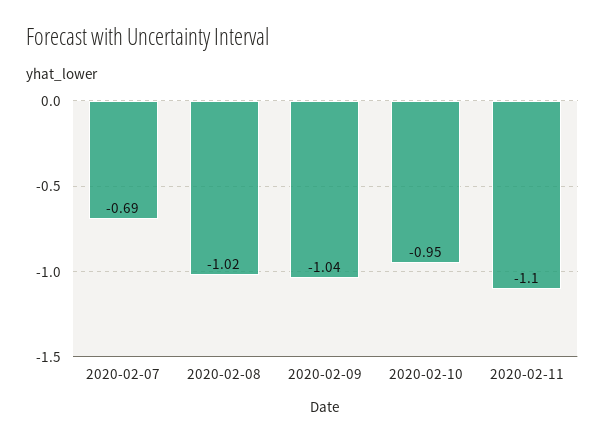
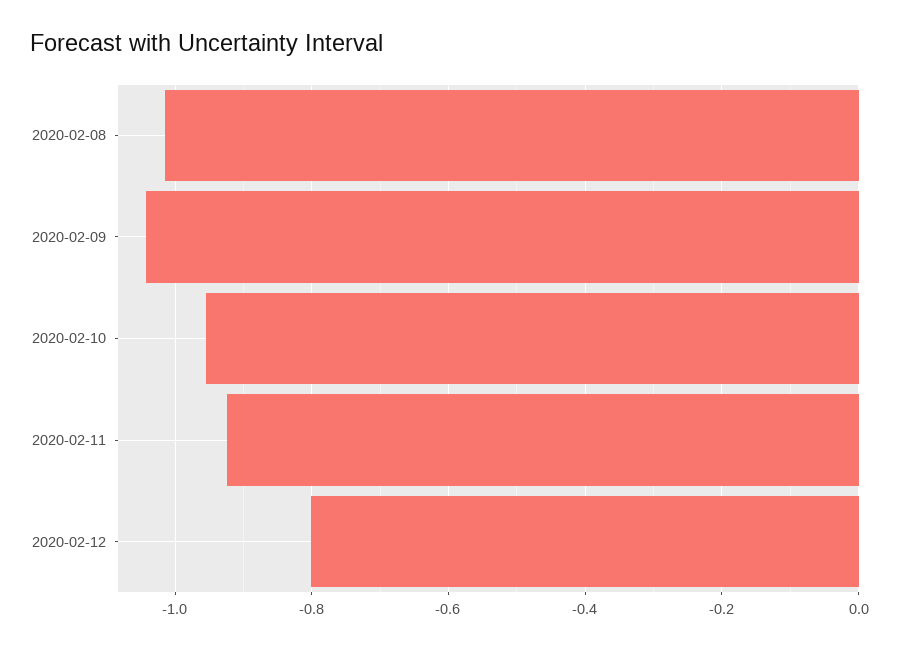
2020-02-07: -0.69 -> none
2020-02-11: -1.1 -> -0.92
2020-02-12: none -> -0.8

